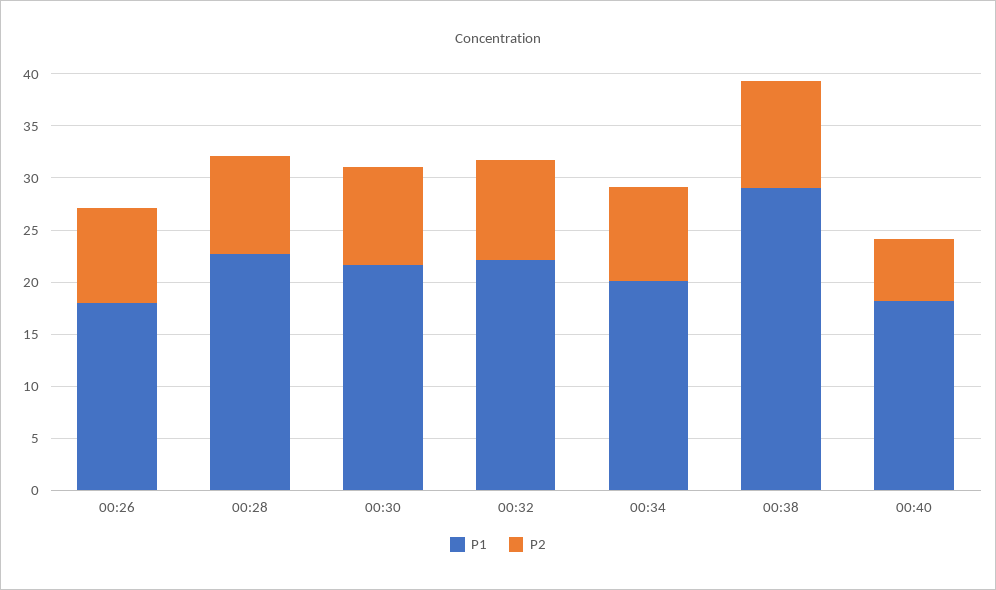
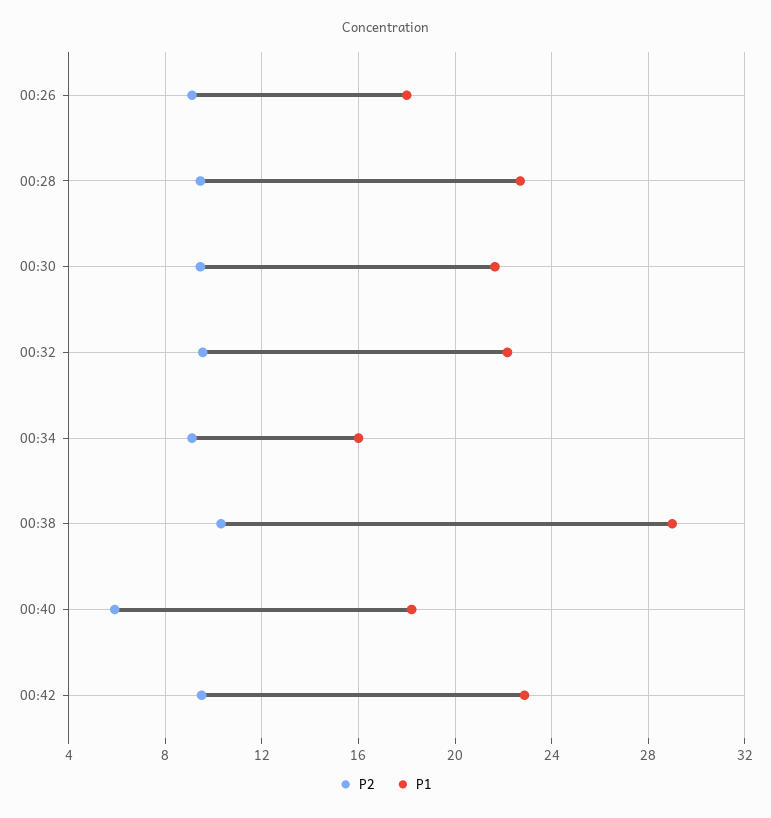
P1, 00:34: 20 -> 16
P2, 00:42: none -> 9.5
P1, 00:42: none -> 23

